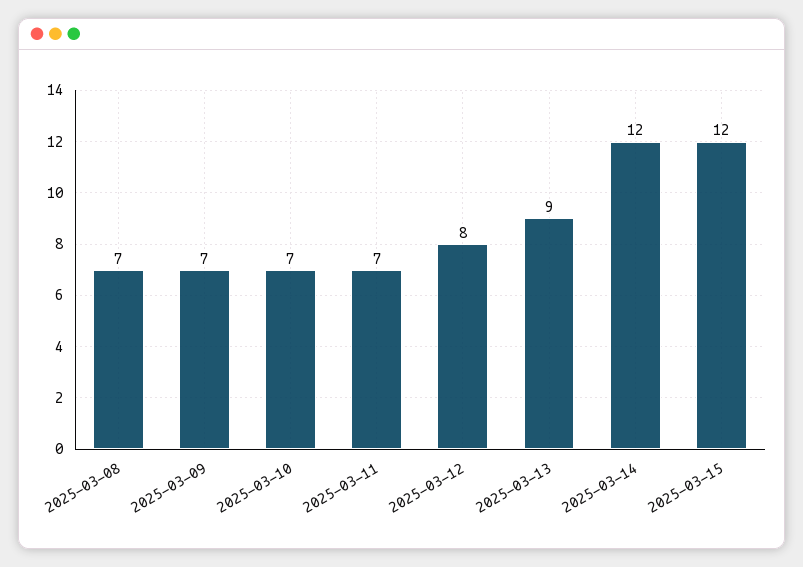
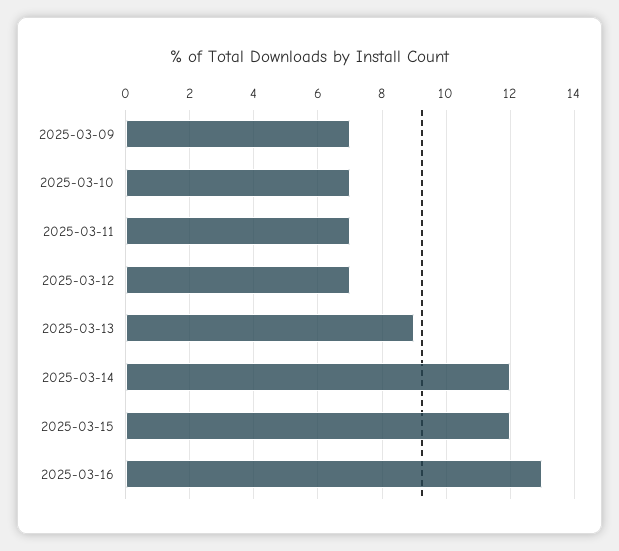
2025-03-08: 7 -> none
2025-03-12: 8 -> 7
2025-03-16: none -> 13

